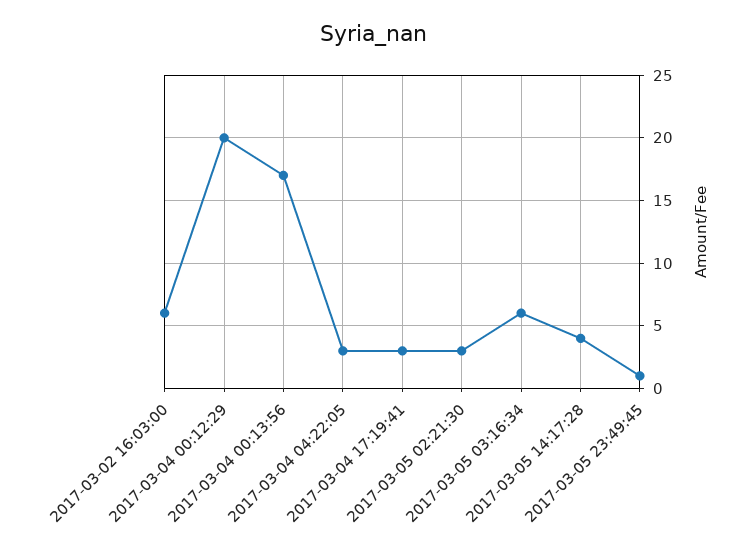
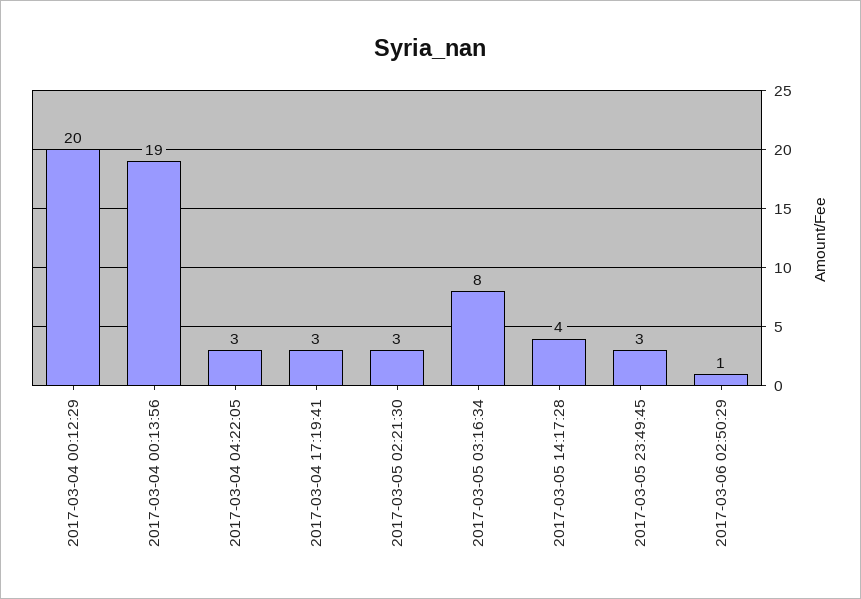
2017-03-02 16:03:00: 6 -> none
2017-03-04 00:13:56: 17 -> 19
2017-03-05 03:16:34: 6 -> 8
2017-03-05 23:49:45: 1 -> 3
2017-03-06 02:50:29: none -> 1

